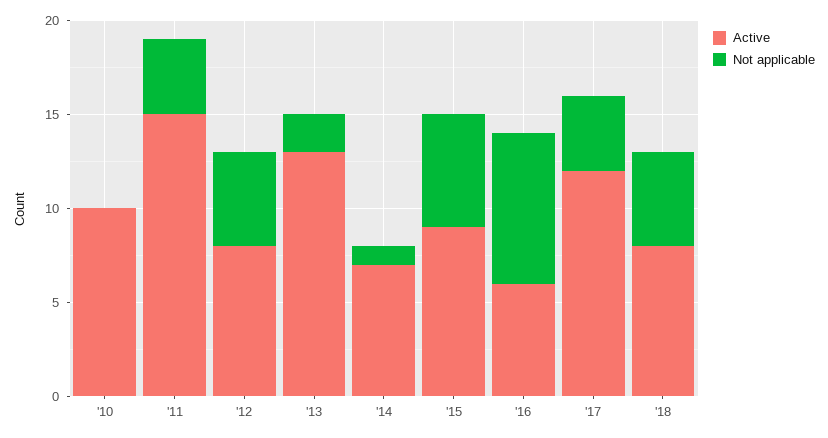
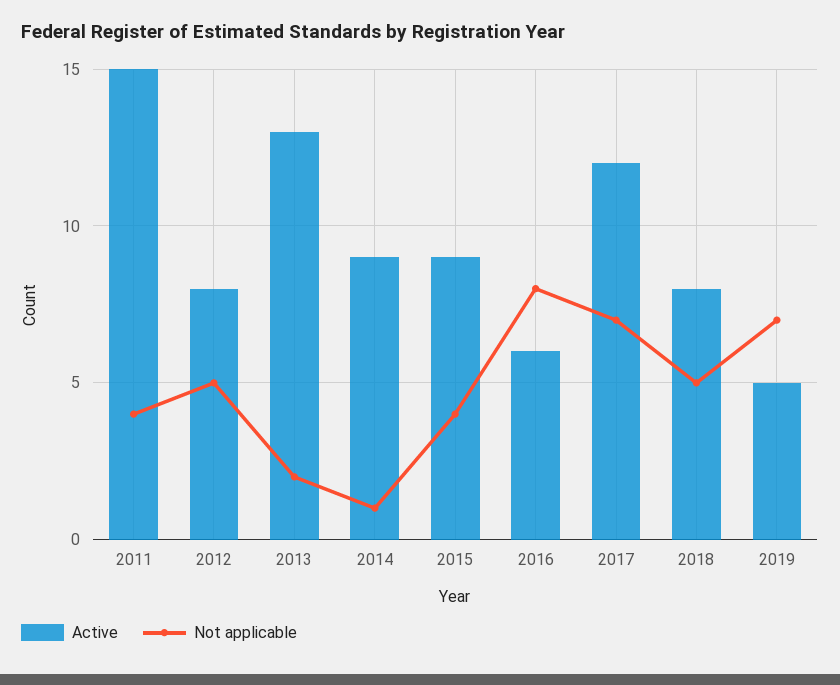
Active, '10: 10 -> none
Not applicable, '10: 0 -> none
Active, '14: 7 -> 9
Not applicable, '15: 6 -> 4
Not applicable, '17: 4 -> 7
Active, 2019: none -> 5
Not applicable, 2019: none -> 7

